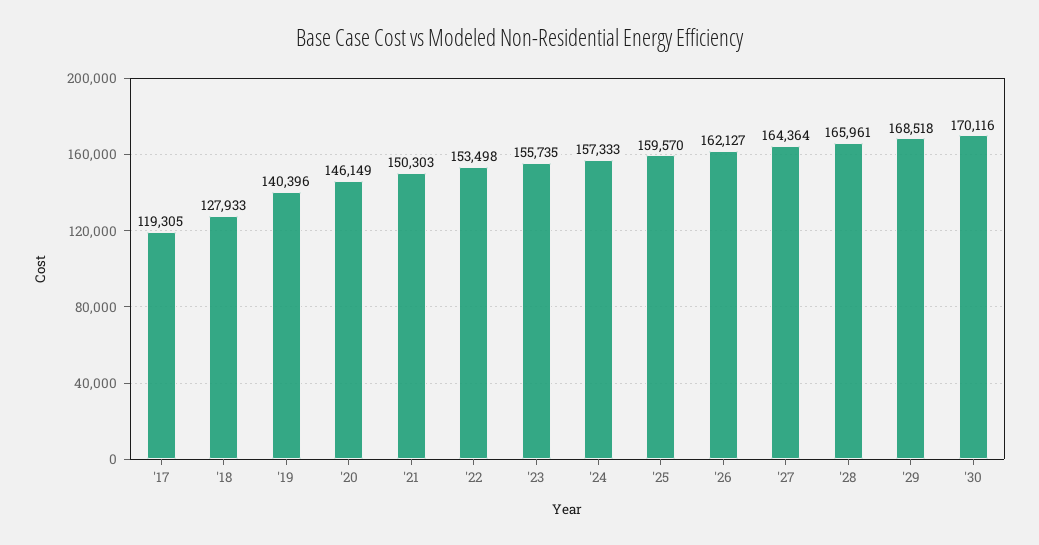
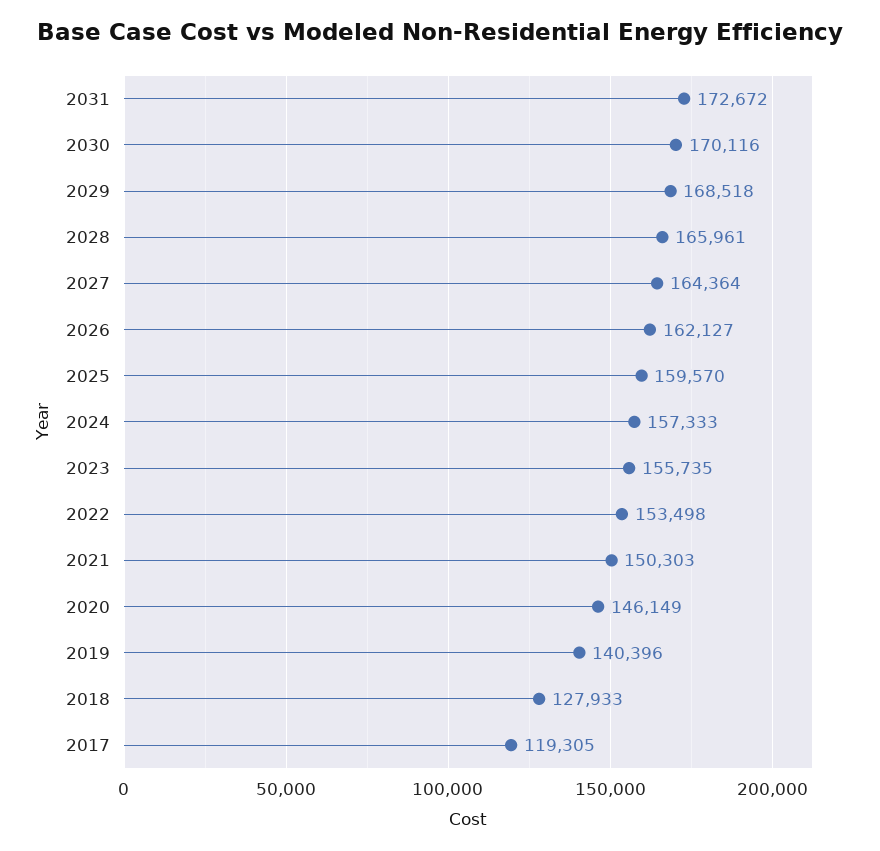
2031: none -> 172672

